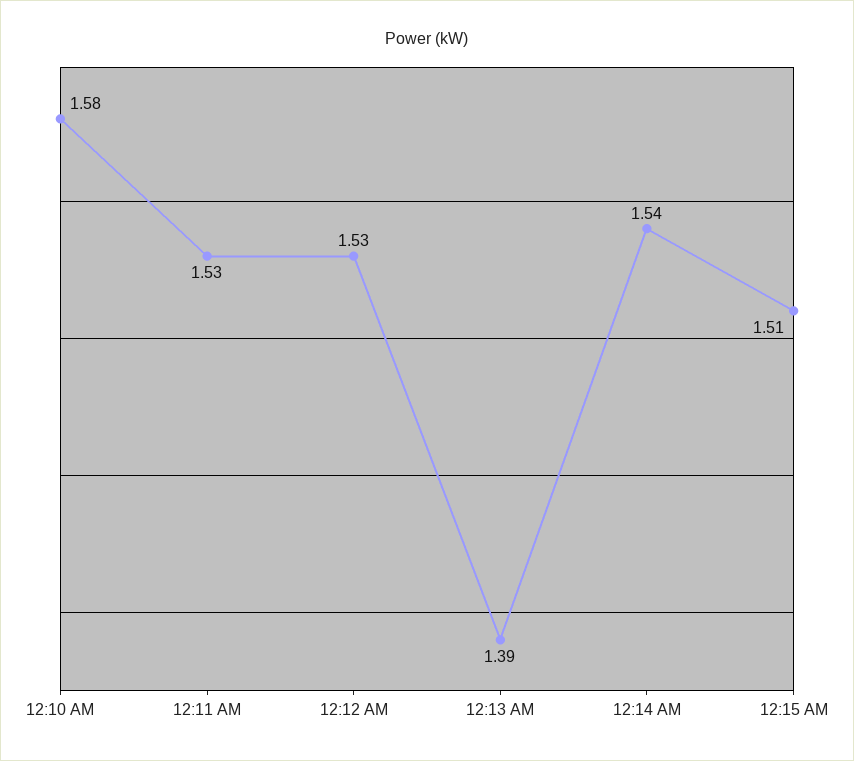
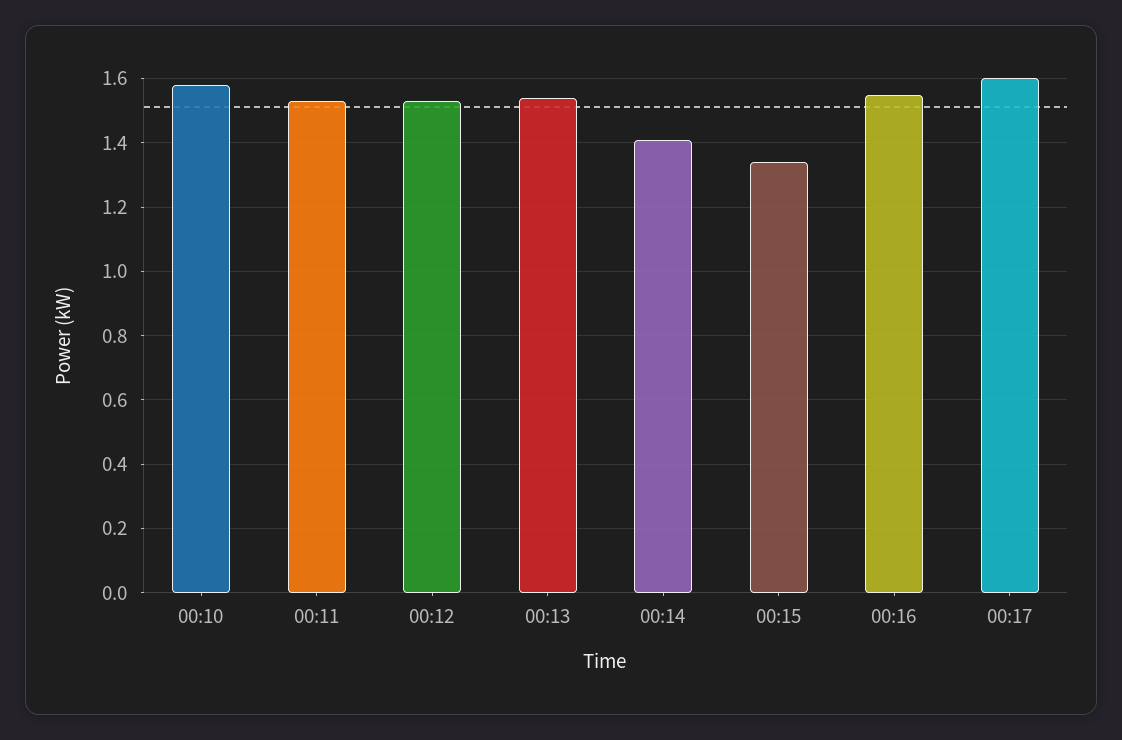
12:13 AM: 1.39 -> 1.55
12:14 AM: 1.54 -> 1.4
12:15 AM: 1.51 -> 1.35
00:16: none -> 1.55
00:17: none -> 1.6

